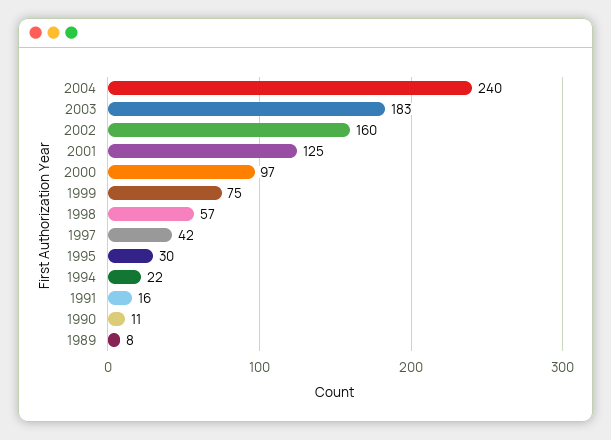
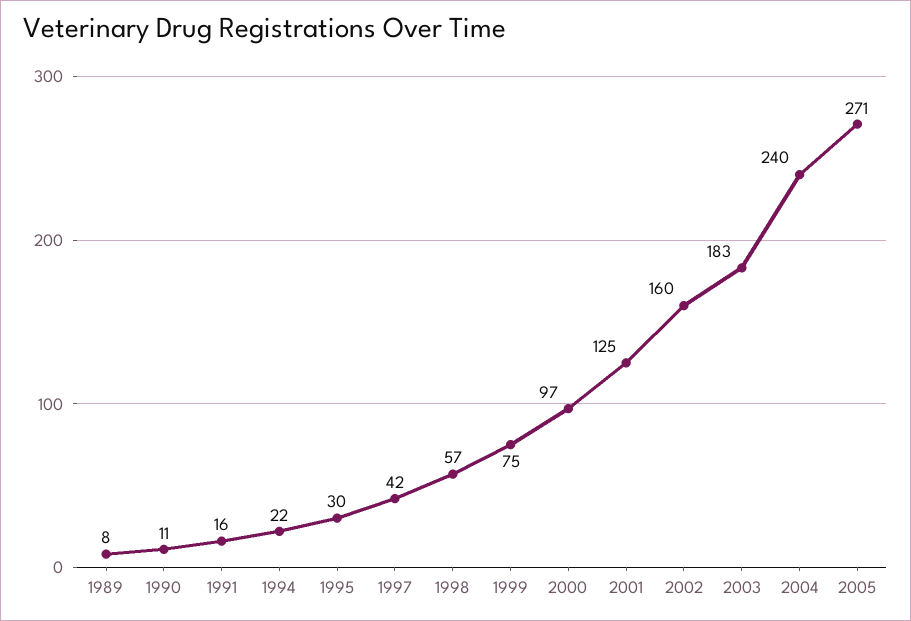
2005: none -> 271

